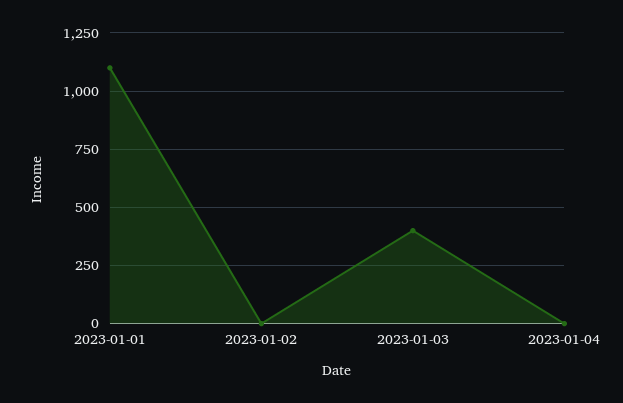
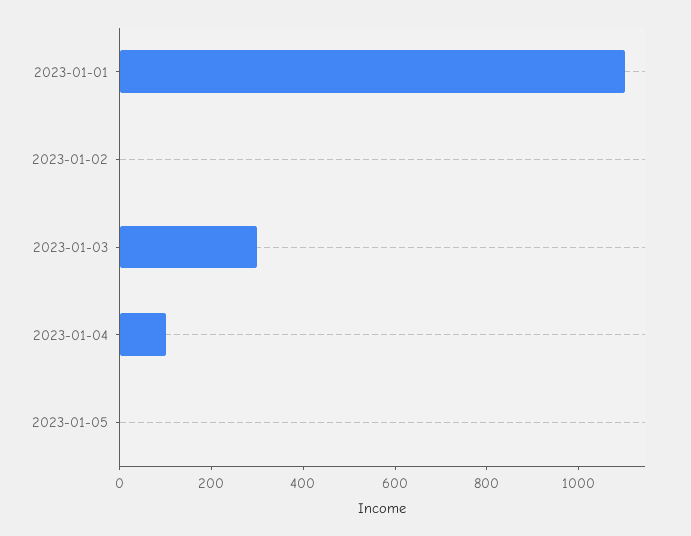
2023-01-03: 400 -> 300
2023-01-04: 0 -> 100
2023-01-05: none -> 0

